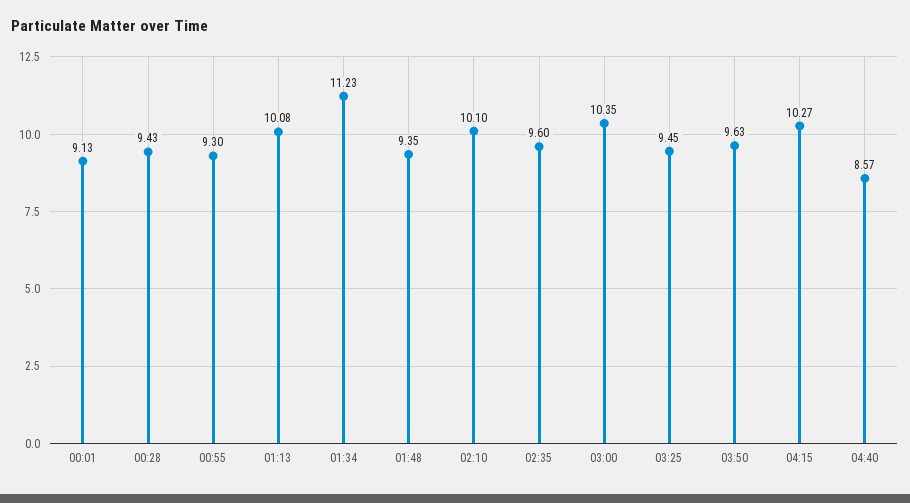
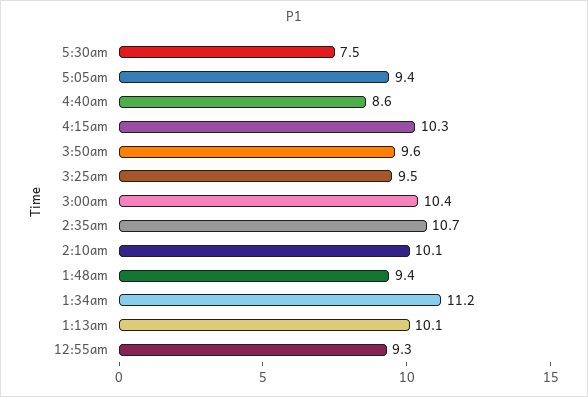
00:01: 9.13 -> none
00:28: 9.43 -> none
02:35: 9.6 -> 10.7
5:30am: none -> 7.5
5:05am: none -> 9.4

